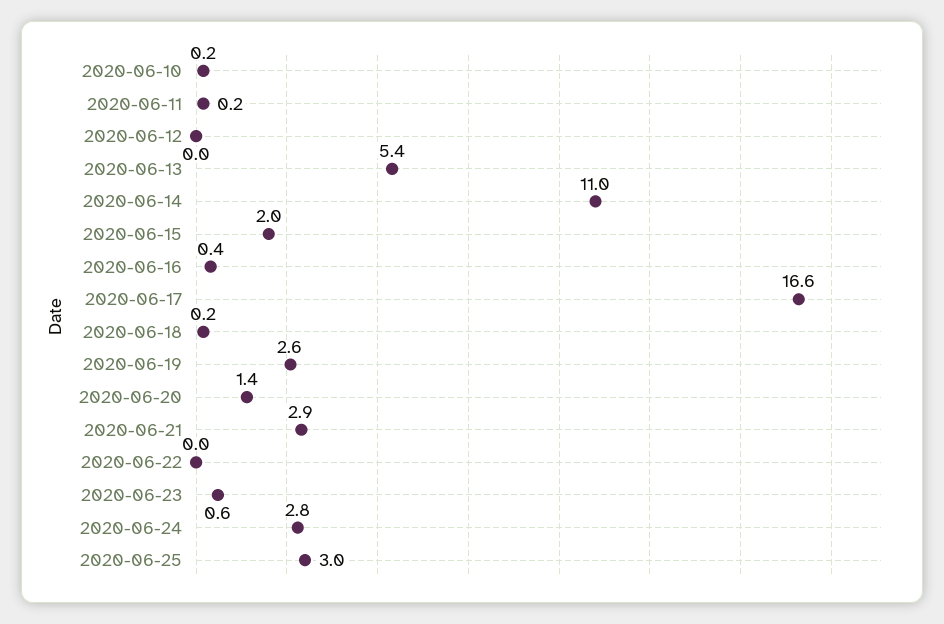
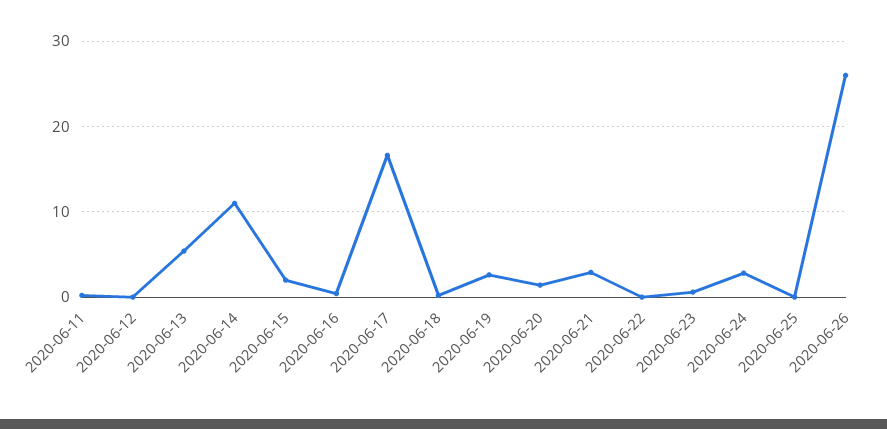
2020-06-10: 0.2 -> none
2020-06-25: 3 -> 0
2020-06-26: none -> 26

